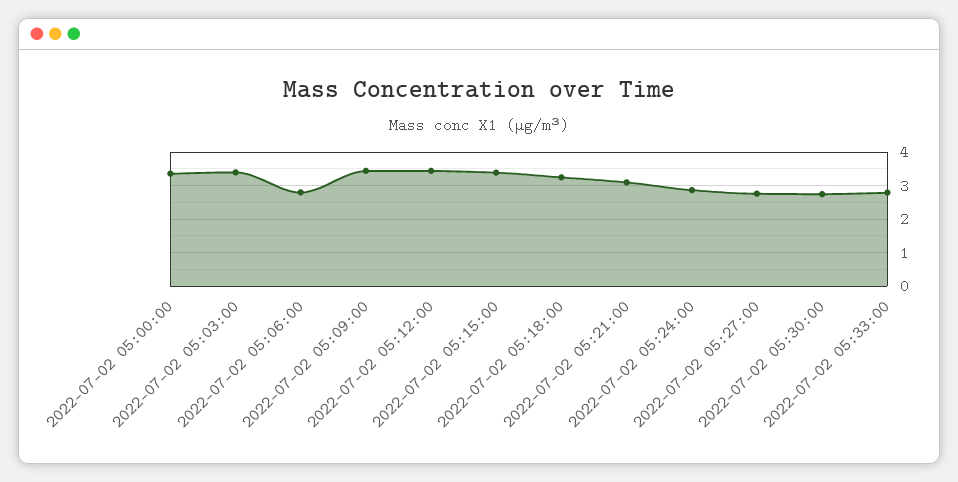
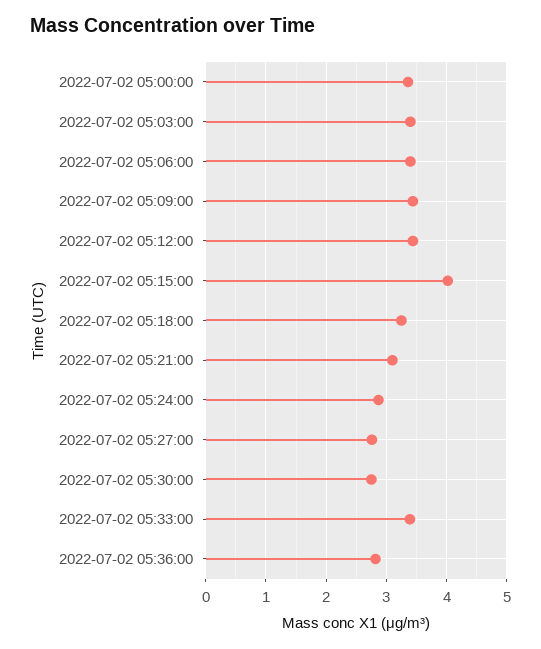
2022-07-02 05:06:00: 2.8 -> 3.4
2022-07-02 05:15:00: 3.4 -> 4
2022-07-02 05:33:00: 2.8 -> 3.4
2022-07-02 05:36:00: none -> 2.8

